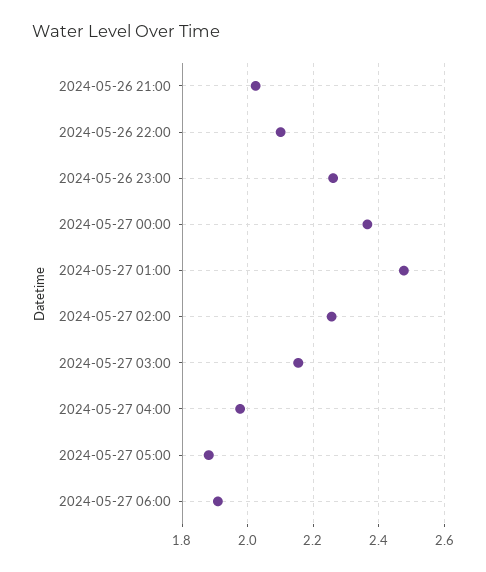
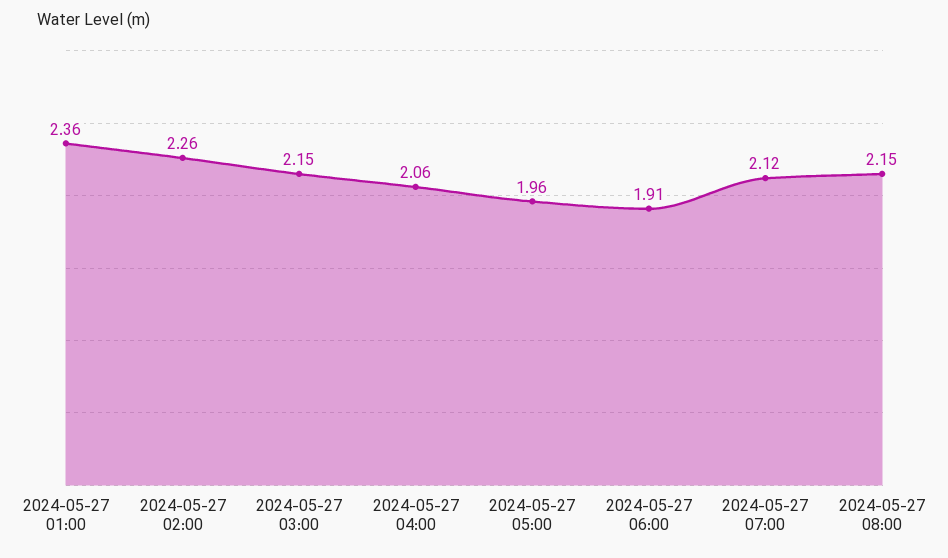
2024-05-26 21:00: 2.02 -> none
2024-05-26 22:00: 2.1 -> none
2024-05-26 23:00: 2.26 -> none
2024-05-27 00:00: 2.36 -> none
2024-05-27 01:00: 2.48 -> 2.36
2024-05-27 04:00: 1.98 -> 2.06
2024-05-27 05:00: 1.88 -> 1.96
2024-05-27 07:00: none -> 2.12
2024-05-27 08:00: none -> 2.15

